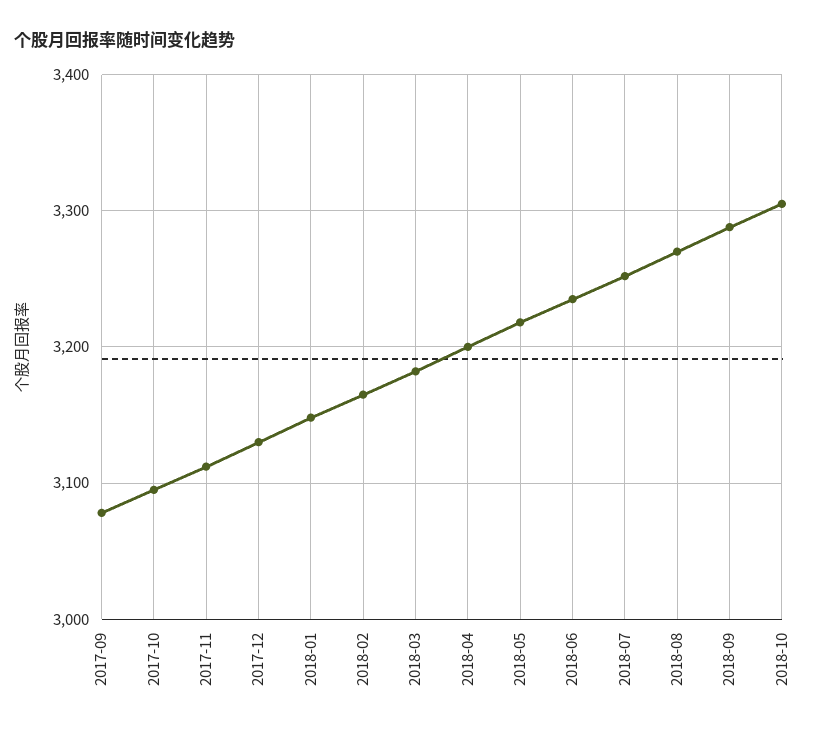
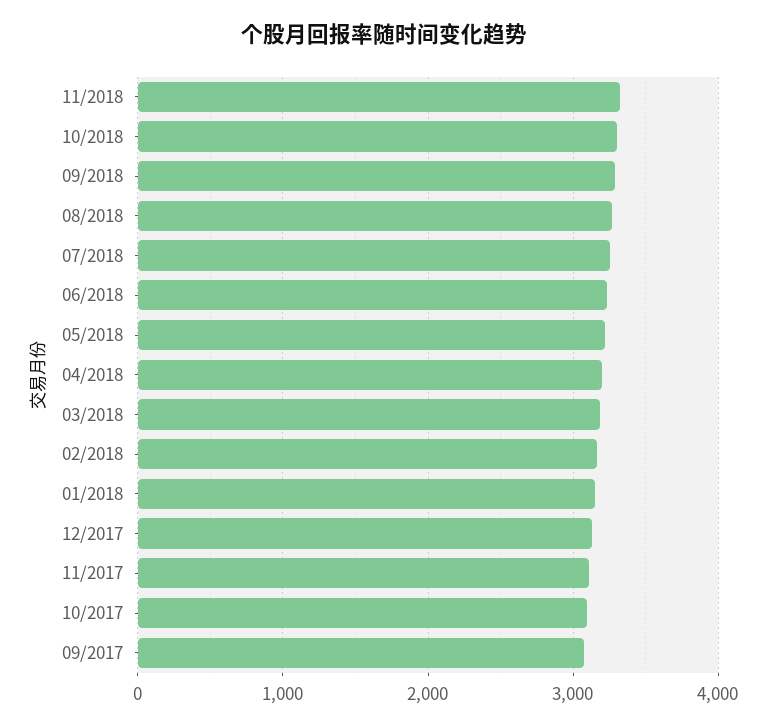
11/2018: none -> 3300

